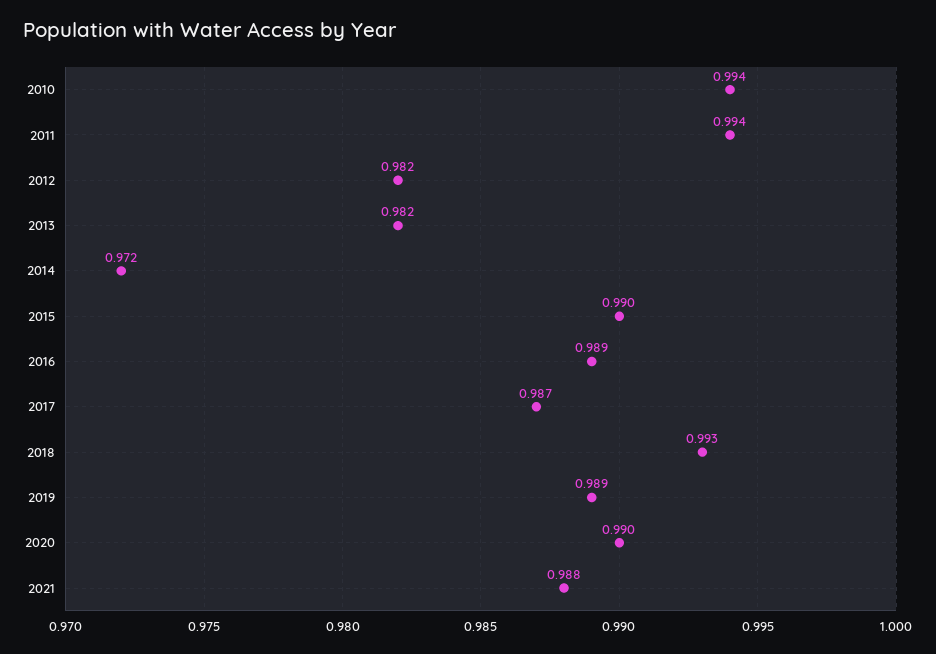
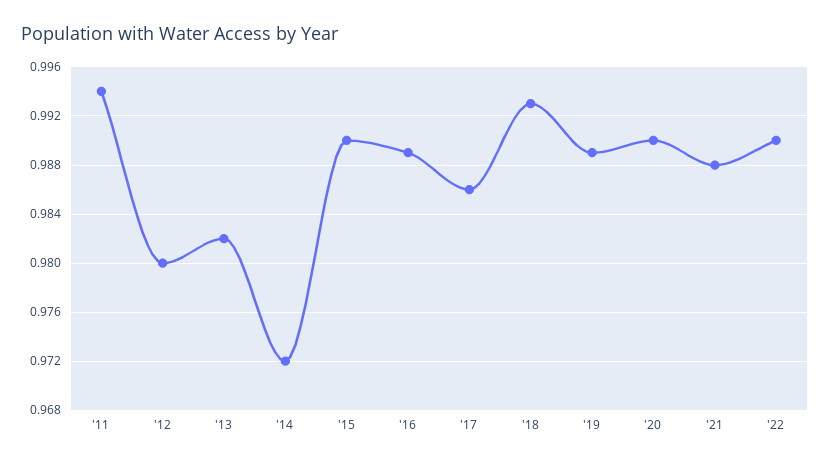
2010: 0.994 -> none
2012: 0.982 -> 0.98
2017: 0.987 -> 0.986
'22: none -> 0.99

